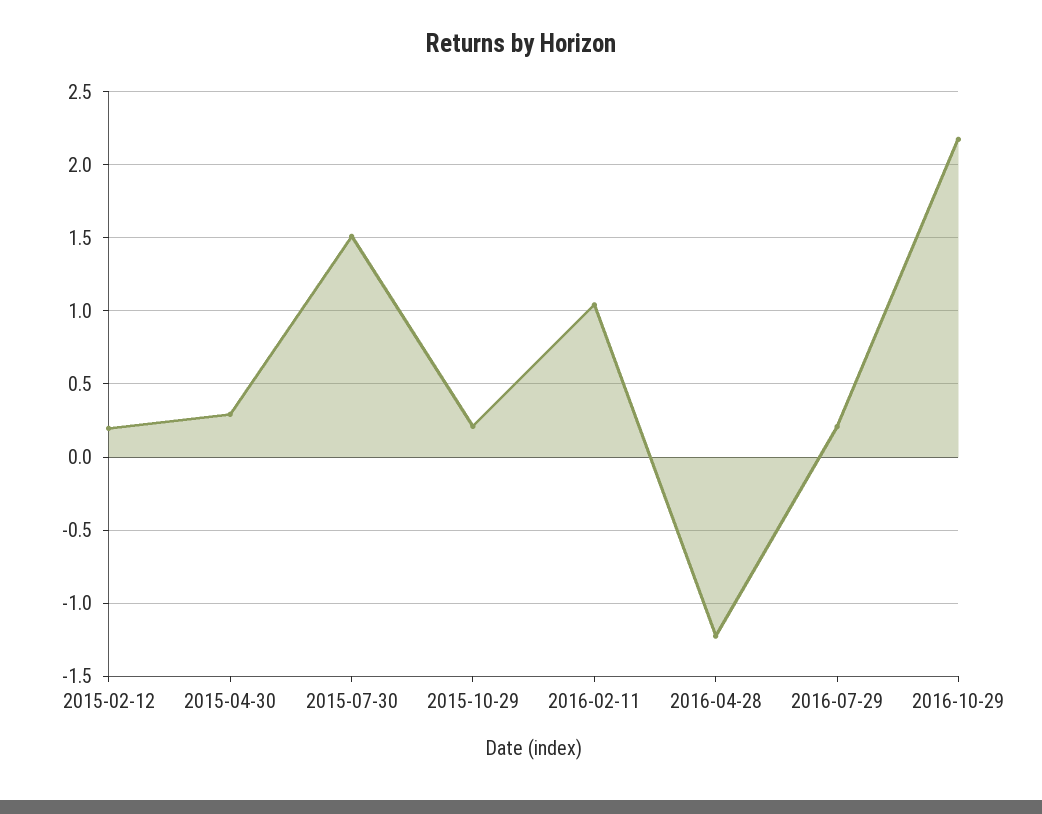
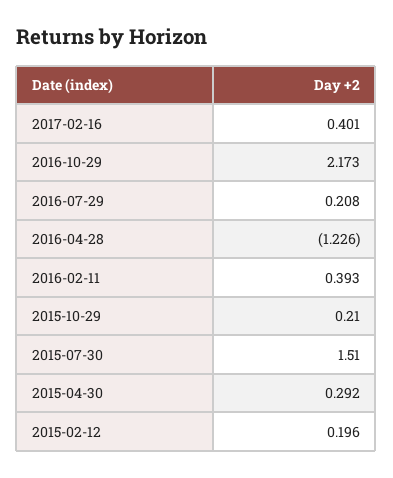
2016-02-11: 1.05 -> 0.393
2017-02-16: none -> 0.401

